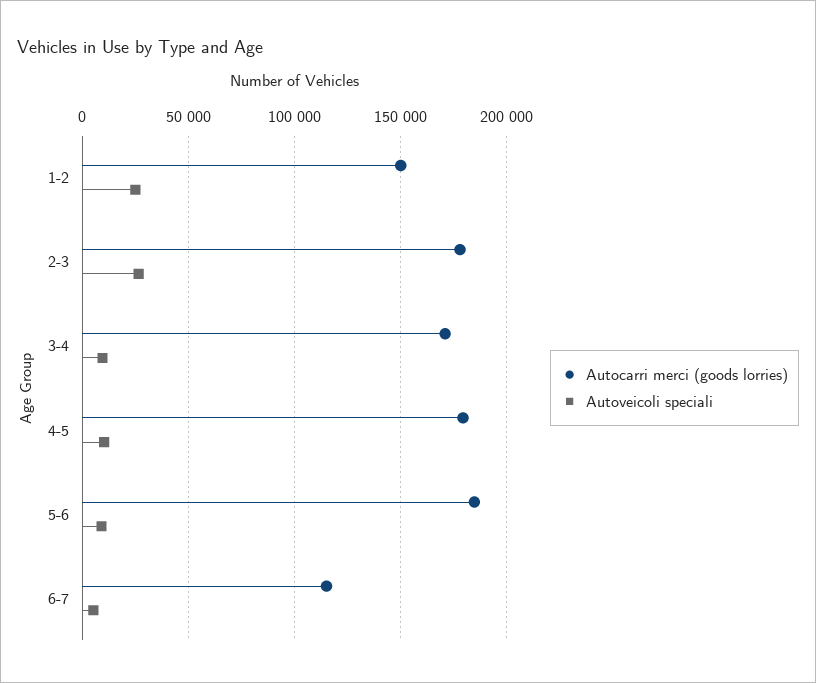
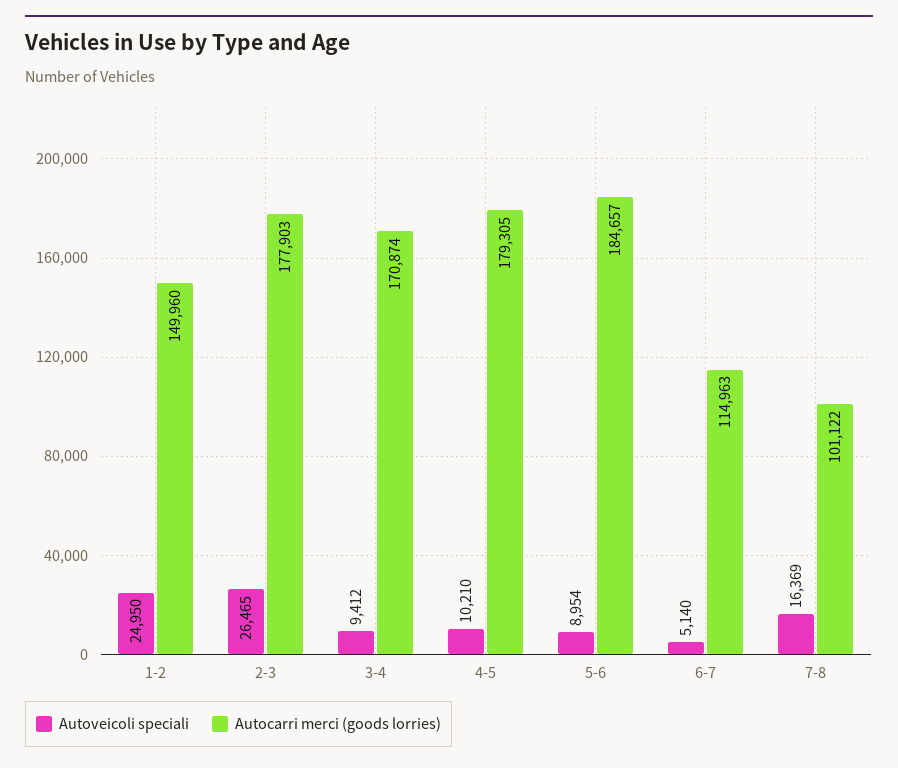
Autoveicoli speciali, 7-8: none -> 16369
Autocarri merci (goods lorries), 7-8: none -> 101122

